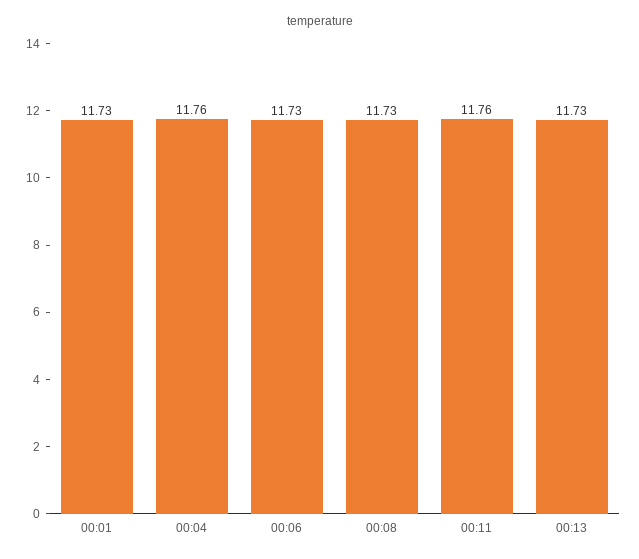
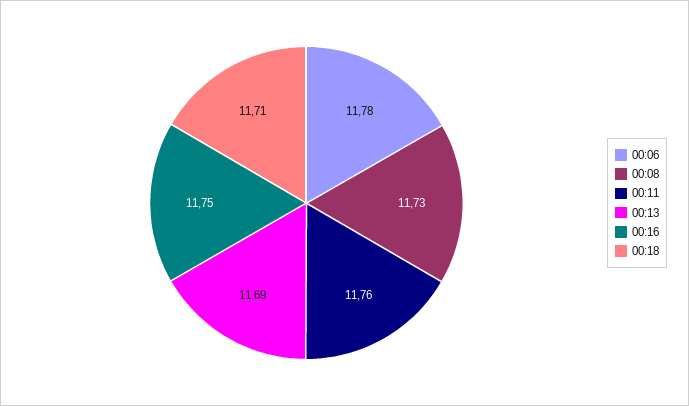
00:01: 11.73 -> none
00:04: 11.76 -> none
00:06: 11.73 -> 11.78
00:13: 11.73 -> 11.69
00:16: none -> 11.75
00:18: none -> 11.71

